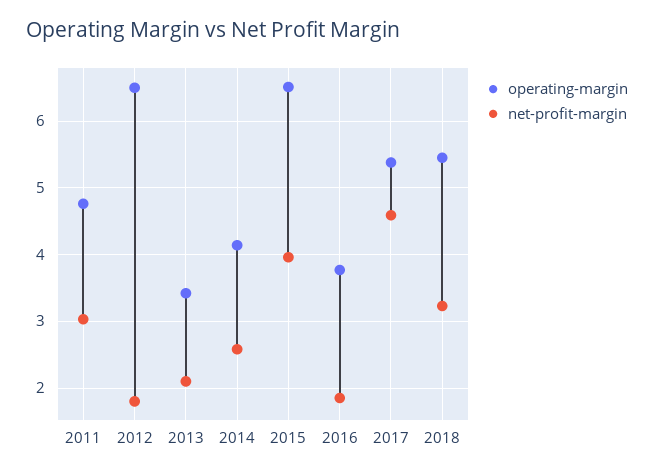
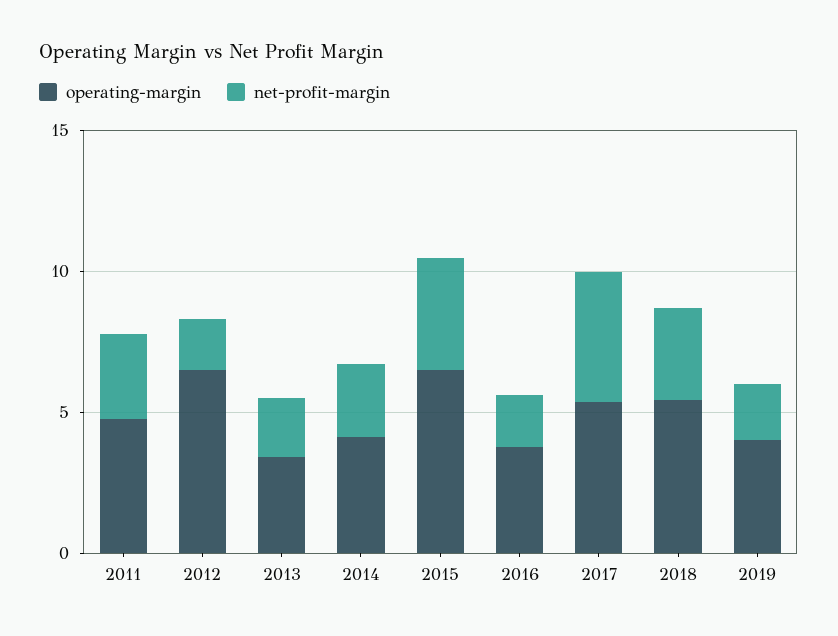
operating-margin, 2019: none -> 4
net-profit-margin, 2019: none -> 2

